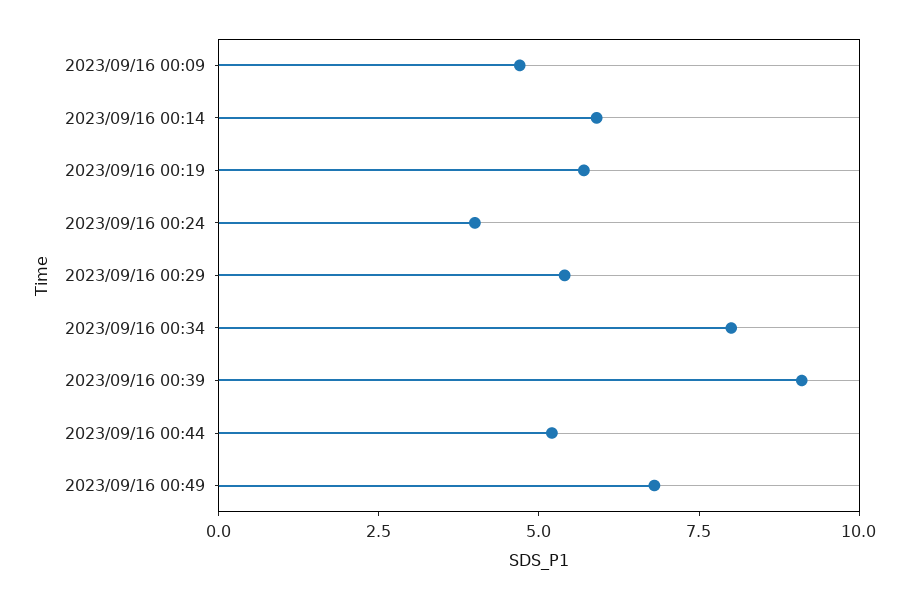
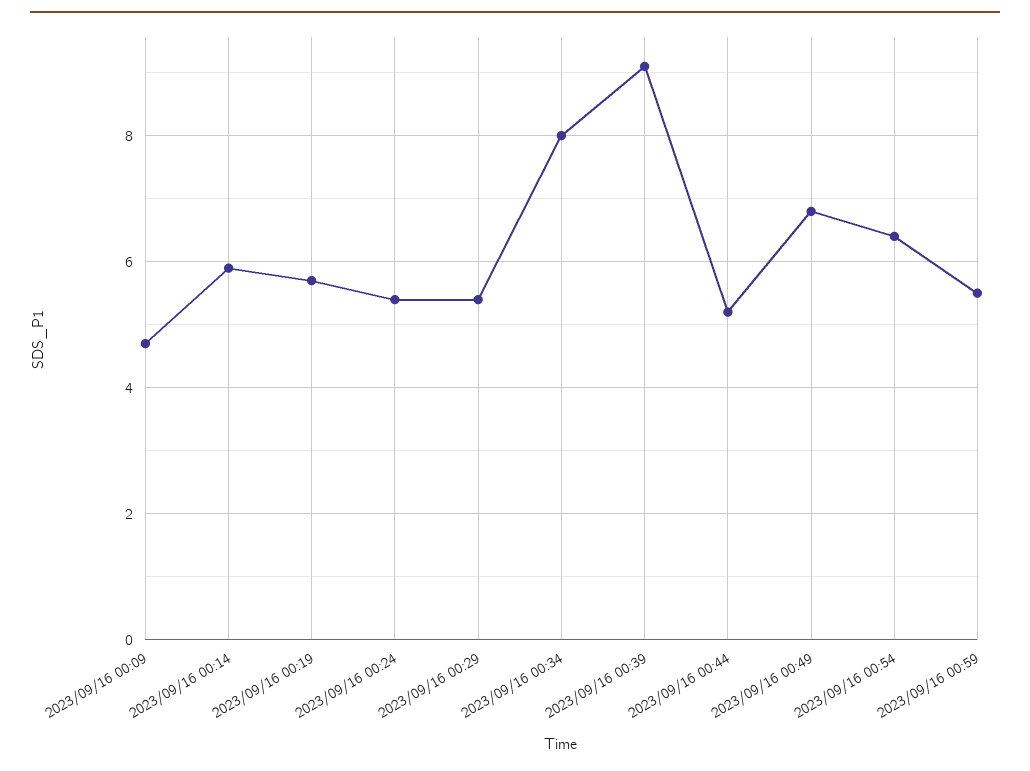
2023/09/16 00:24: 4 -> 5.5
2023/09/16 00:54: none -> 6.5
2023/09/16 00:59: none -> 5.5

